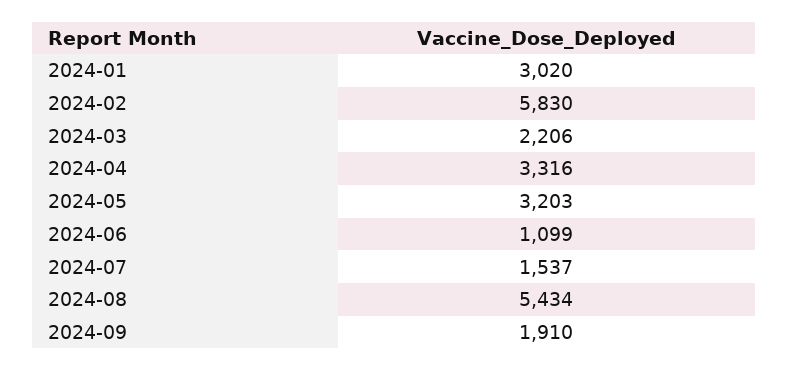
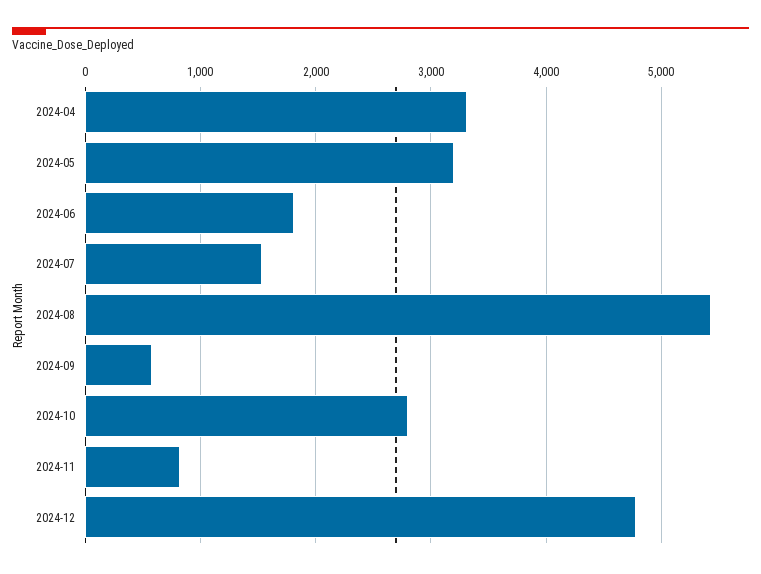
2024-01: 3020 -> none
2024-02: 5830 -> none
2024-03: 2206 -> none
2024-06: 1099 -> 1800
2024-09: 1910 -> 600
2024-10: none -> 2800
2024-11: none -> 800
2024-12: none -> 4800

